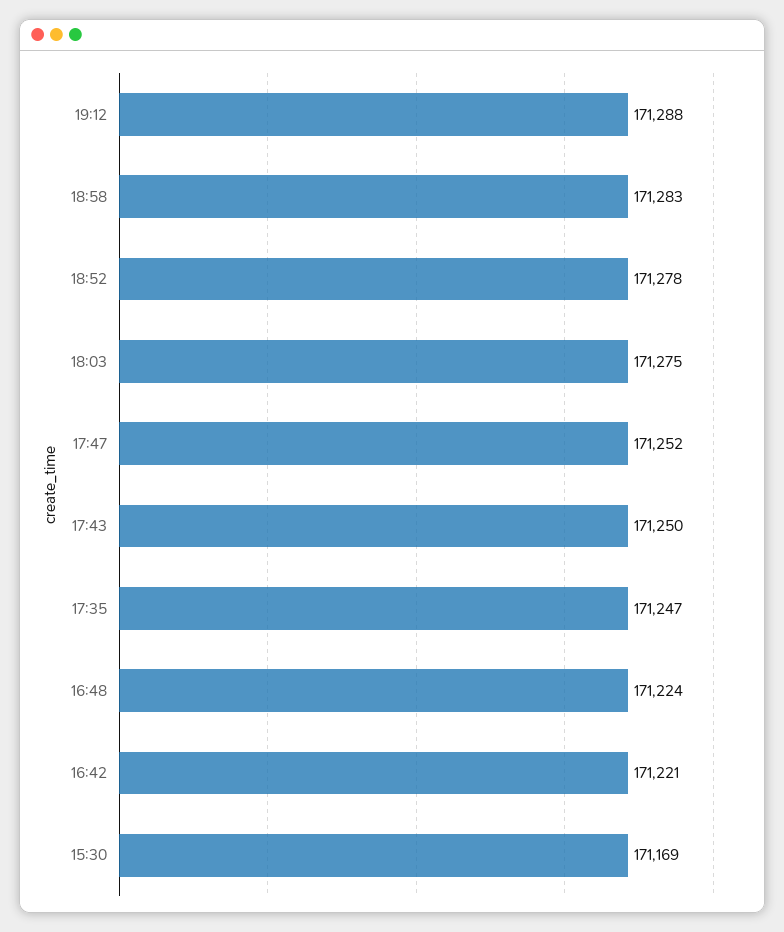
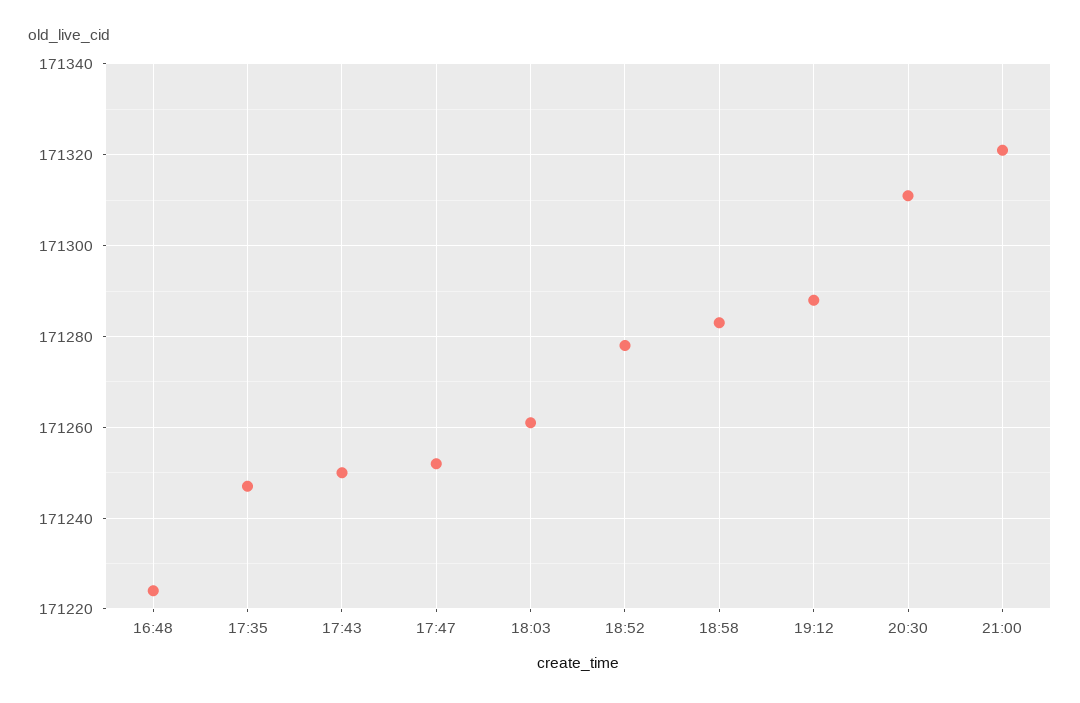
18:03: 171275 -> 171260
16:42: 171221 -> none
15:30: 171169 -> none
20:30: none -> 171310
21:00: none -> 171320

